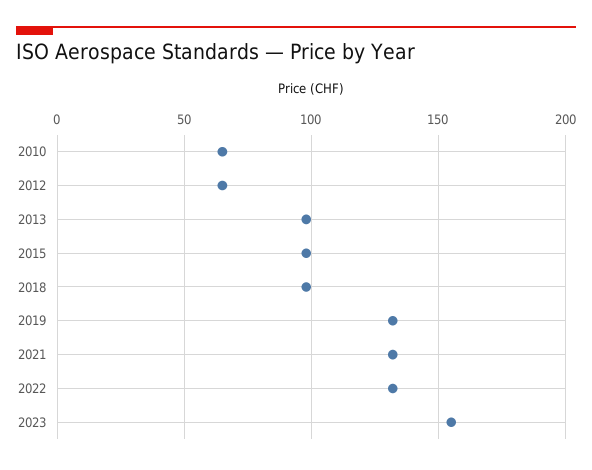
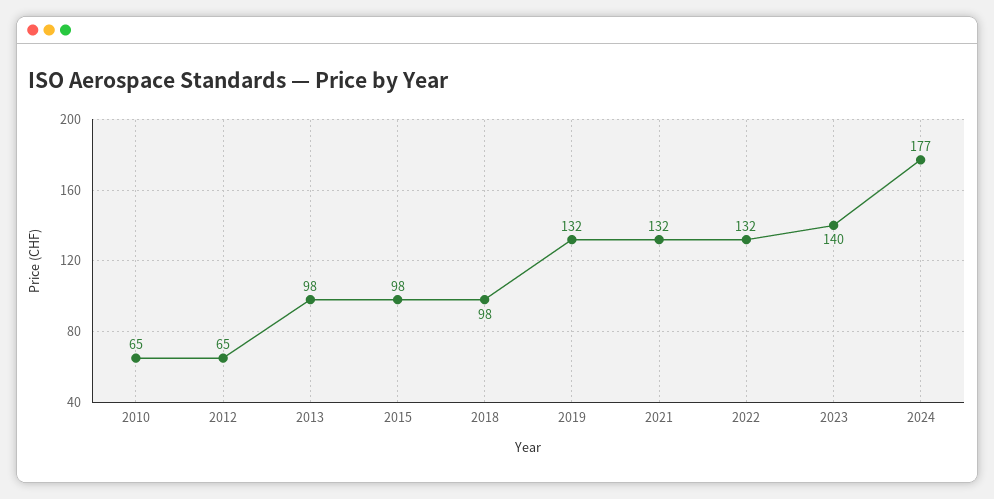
2023: 155 -> 140
2024: none -> 177

